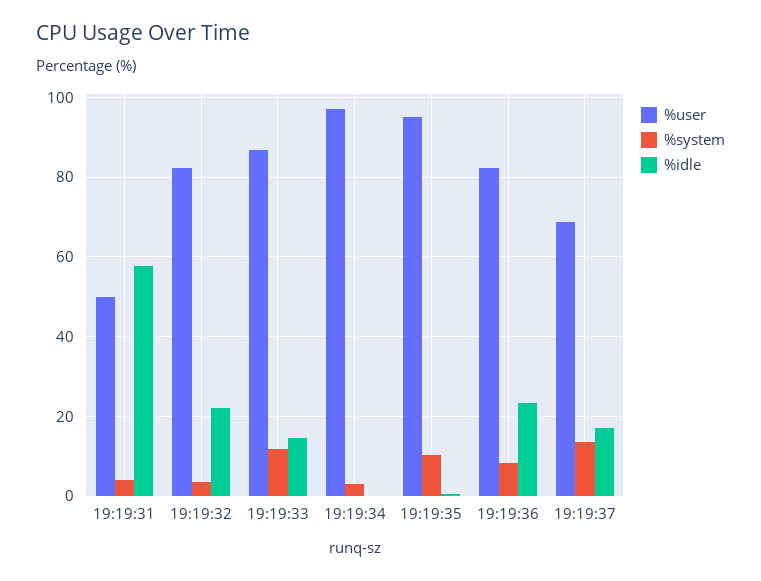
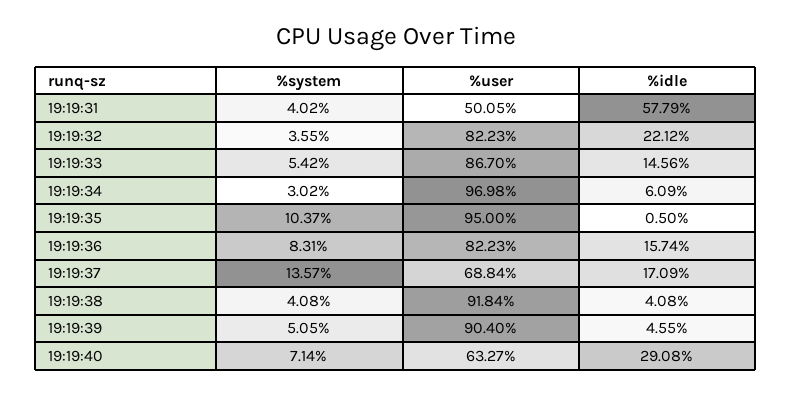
%system, 19:19:33: 12 -> 5.42
%idle, 19:19:34: 0 -> 6.09
%idle, 19:19:36: 24 -> 15.74
%system, 19:19:38: none -> 4.08
%user, 19:19:38: none -> 91.84
%idle, 19:19:38: none -> 4.08
%system, 19:19:39: none -> 5.05
%user, 19:19:39: none -> 90.4
%idle, 19:19:39: none -> 4.55
%system, 19:19:40: none -> 7.14
%user, 19:19:40: none -> 63.27
%idle, 19:19:40: none -> 29.08

